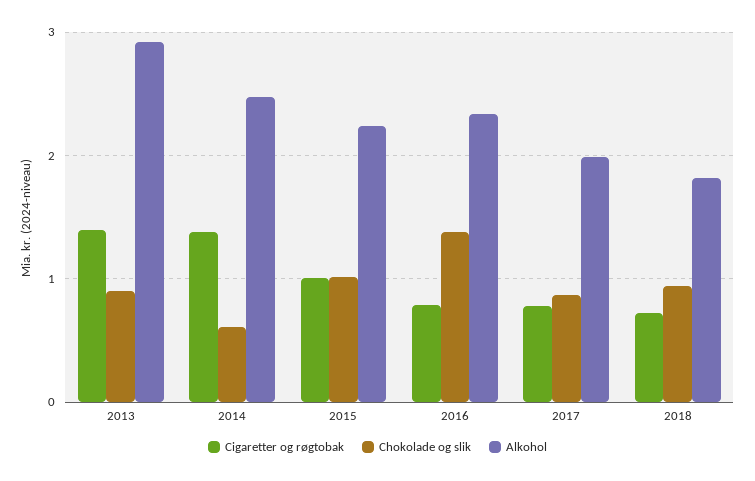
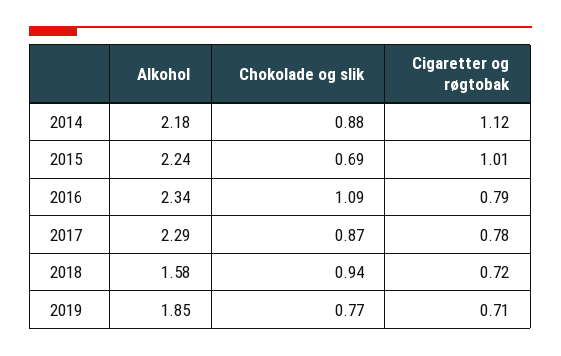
Cigaretter og røgtobak, 2013: 1.4 -> none
Chokolade og slik, 2013: 0.9 -> none
Alkohol, 2013: 2.9 -> none
Cigaretter og røgtobak, 2014: 1.4 -> 1.12
Chokolade og slik, 2014: 0.6 -> 0.88
Alkohol, 2014: 2.5 -> 2.18
Chokolade og slik, 2015: 1 -> 0.69
Chokolade og slik, 2016: 1.4 -> 1.09
Alkohol, 2017: 2 -> 2.29
Alkohol, 2018: 1.8 -> 1.58
Alkohol, 2019: none -> 1.85
Chokolade og slik, 2019: none -> 0.77
Cigaretter og røgtobak, 2019: none -> 0.71

